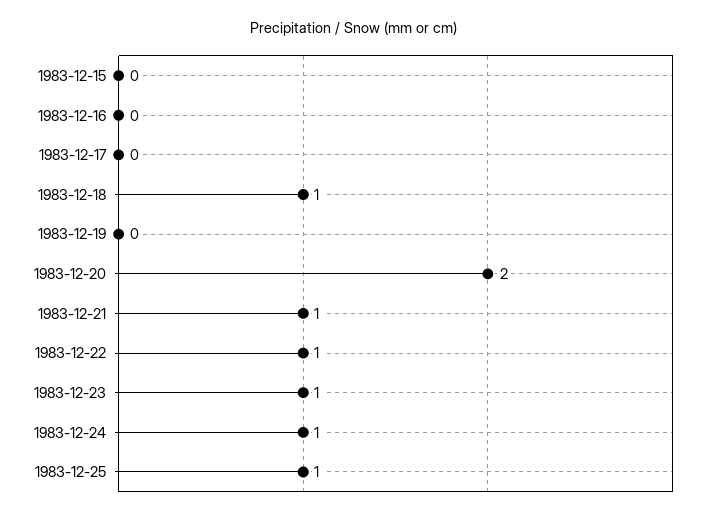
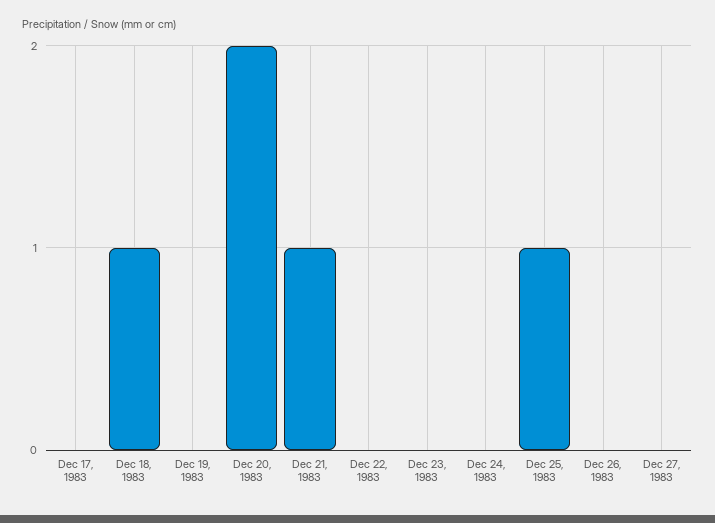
1983-12-15: 0 -> none
1983-12-16: 0 -> none
1983-12-22: 1 -> 0
1983-12-23: 1 -> 0
1983-12-24: 1 -> 0
Dec 26, 1983: none -> 0
Dec 27, 1983: none -> 0

